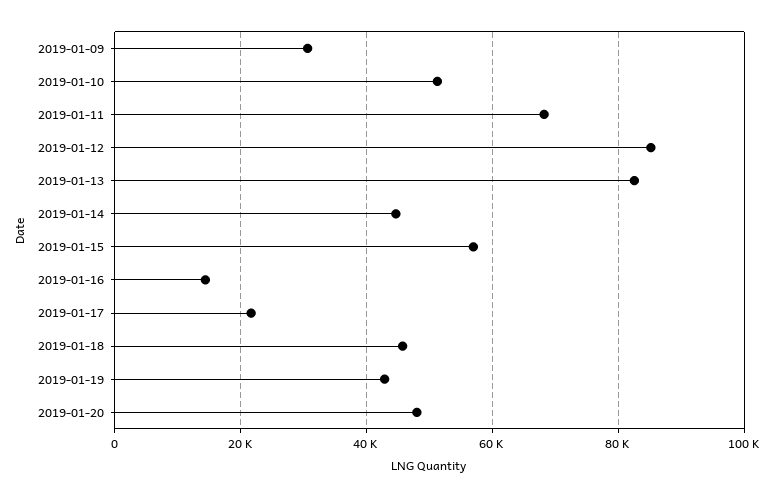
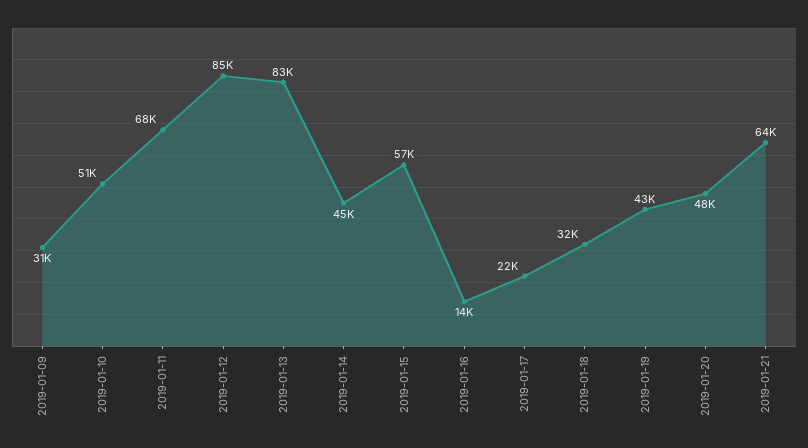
2019-01-18: 46000 -> 32000
2019-01-21: none -> 64000

